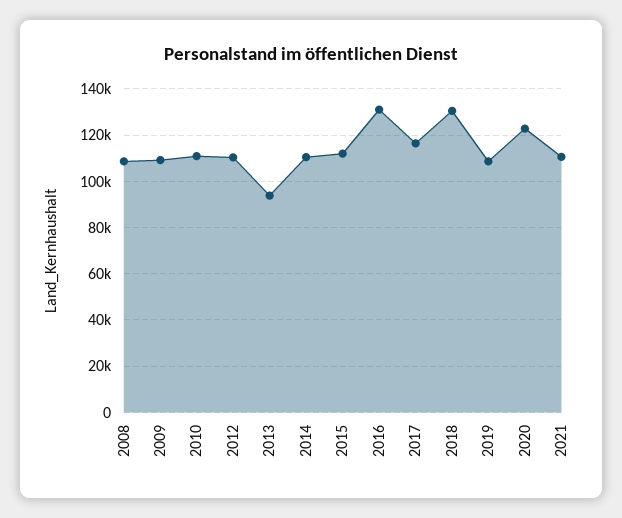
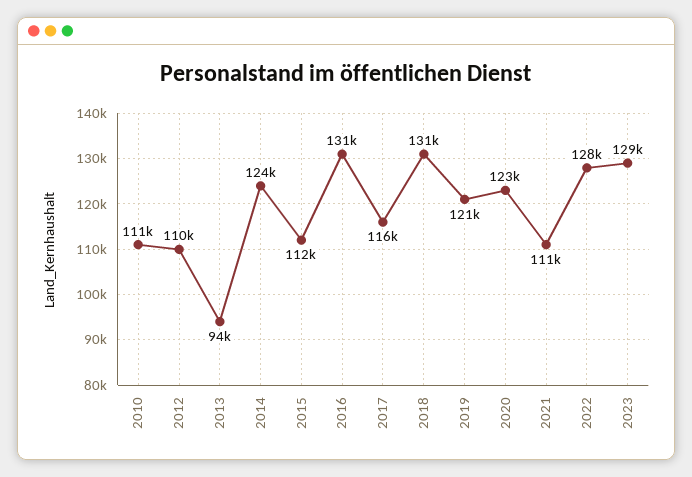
2008: 110000 -> none
2009: 110000 -> none
2014: 110000 -> 124000
2019: 110000 -> 121000
2022: none -> 128000
2023: none -> 129000

